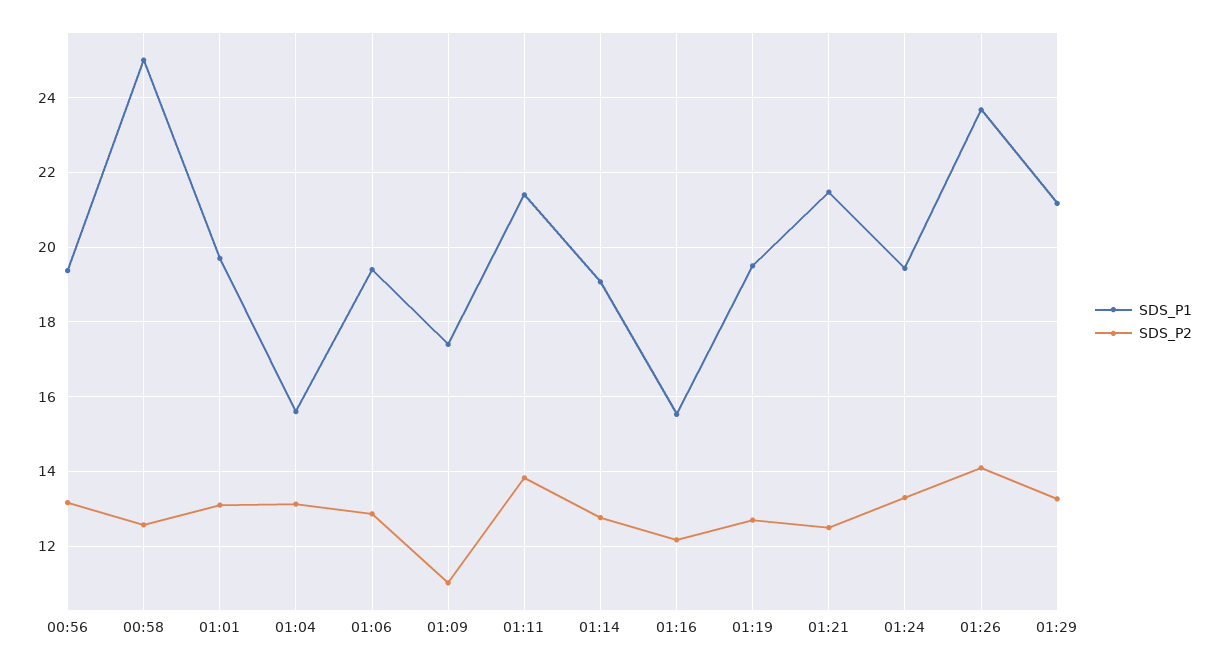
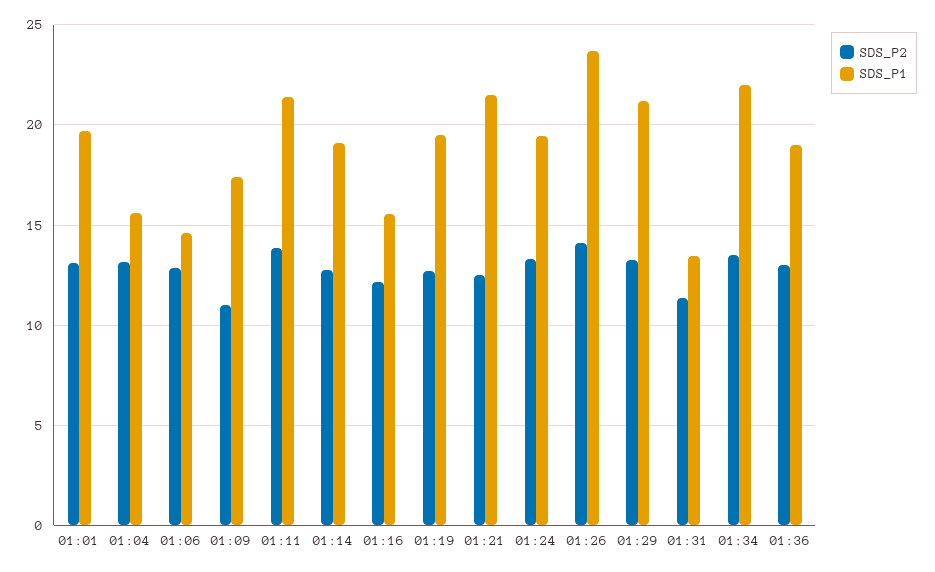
SDS_P1, 00:56: 19.4 -> none
SDS_P2, 00:56: 13.2 -> none
SDS_P1, 00:58: 25 -> none
SDS_P2, 00:58: 12.6 -> none
SDS_P1, 01:06: 19.4 -> 14.5
SDS_P2, 01:31: none -> 11.5
SDS_P1, 01:31: none -> 13.5
SDS_P2, 01:34: none -> 13.5
SDS_P1, 01:34: none -> 22
SDS_P2, 01:36: none -> 13
SDS_P1, 01:36: none -> 19

